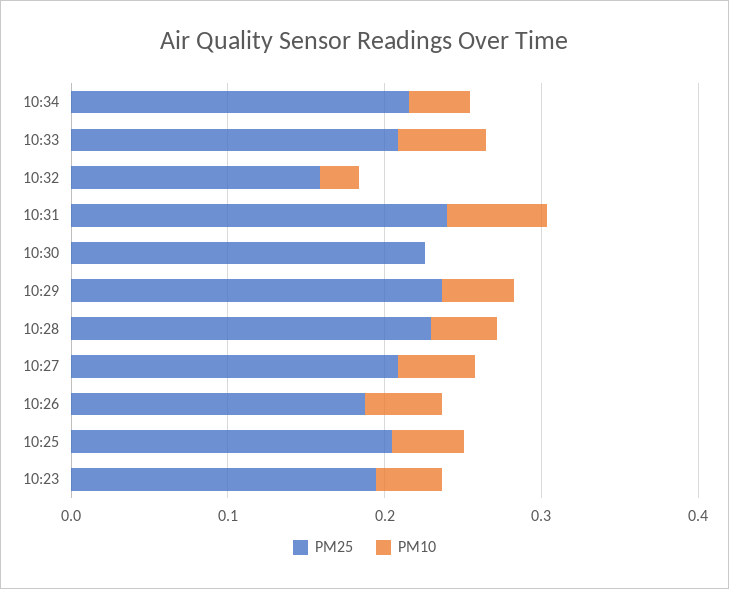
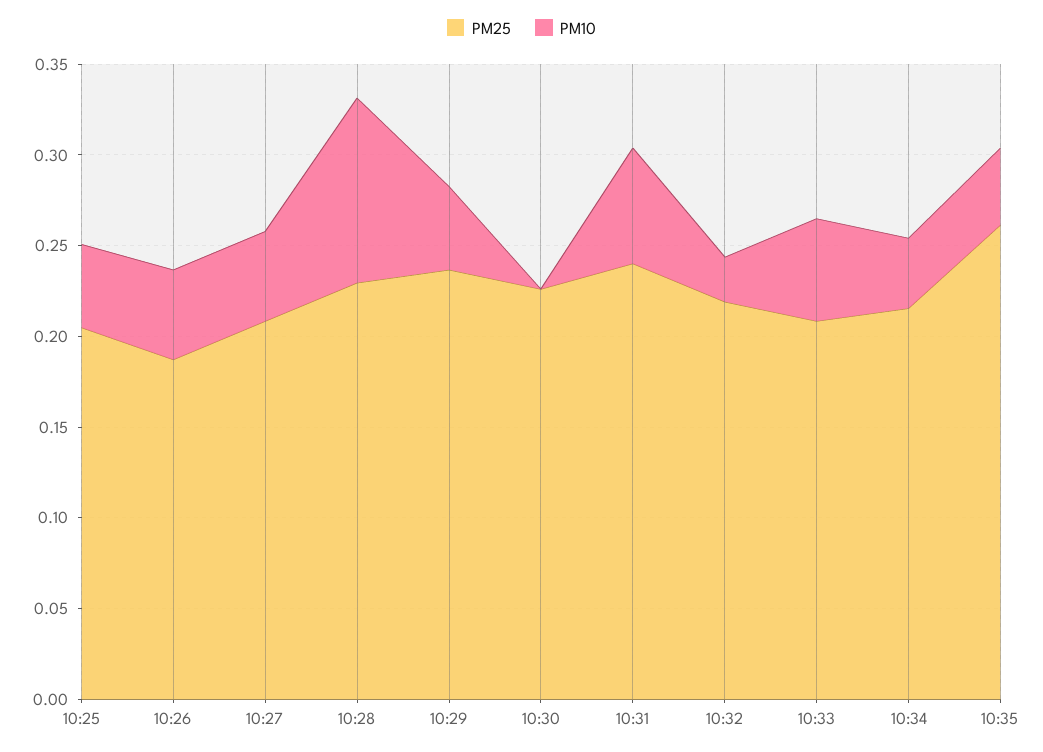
PM25, 10:32: 0.16 -> 0.22
PM10, 10:28: 0.04 -> 0.1
PM25, 10:23: 0.2 -> none
PM10, 10:23: 0.04 -> none
PM25, 10:35: none -> 0.26
PM10, 10:35: none -> 0.04

